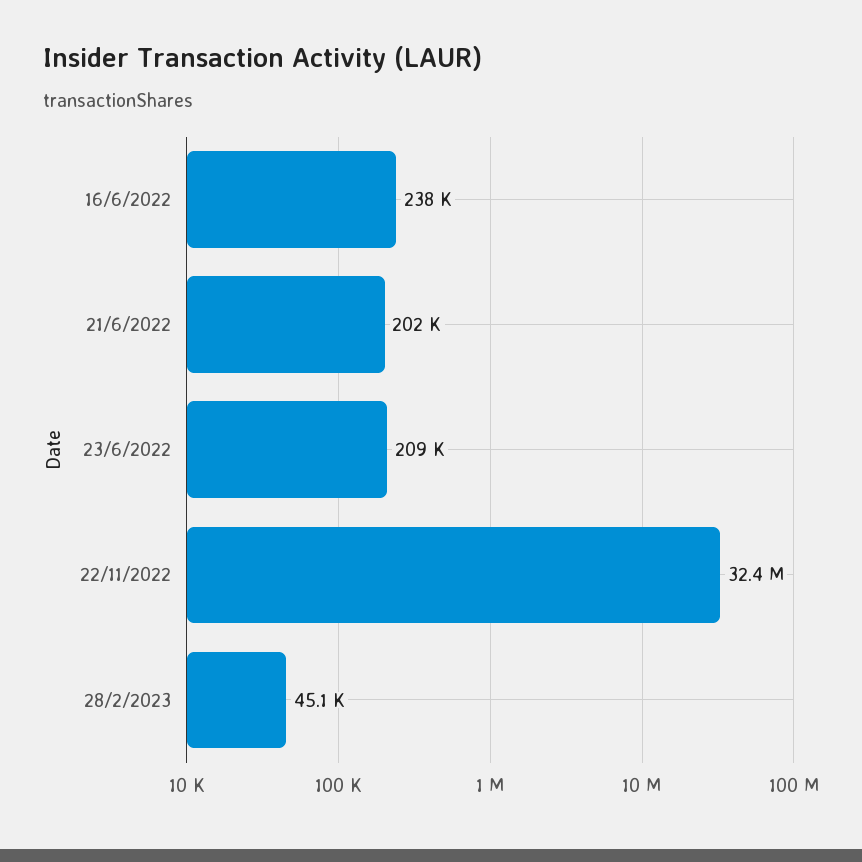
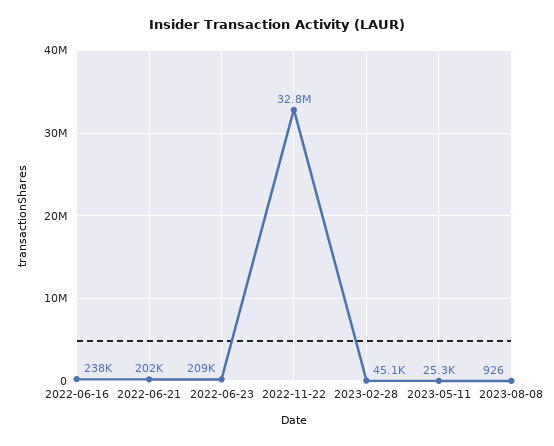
22/11/2022: 32400000 -> 32800000
2023-05-11: none -> 25300
2023-08-08: none -> 926

